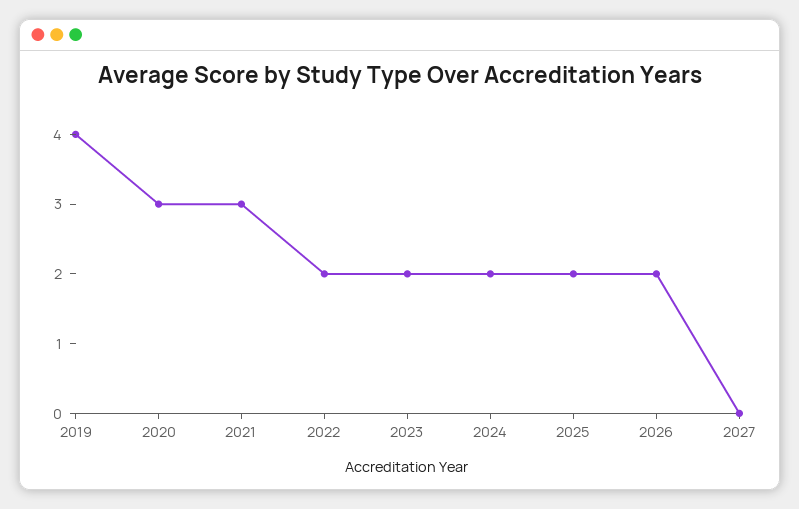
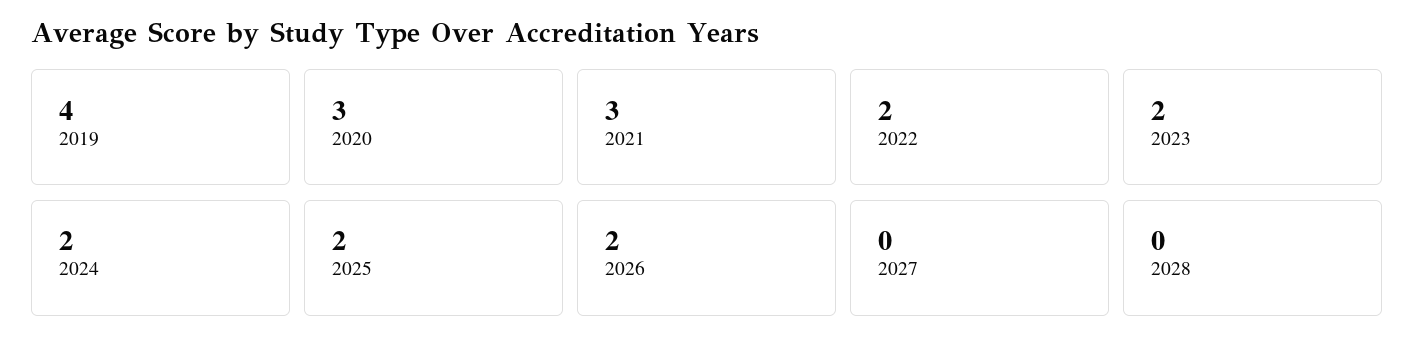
2028: none -> 0

